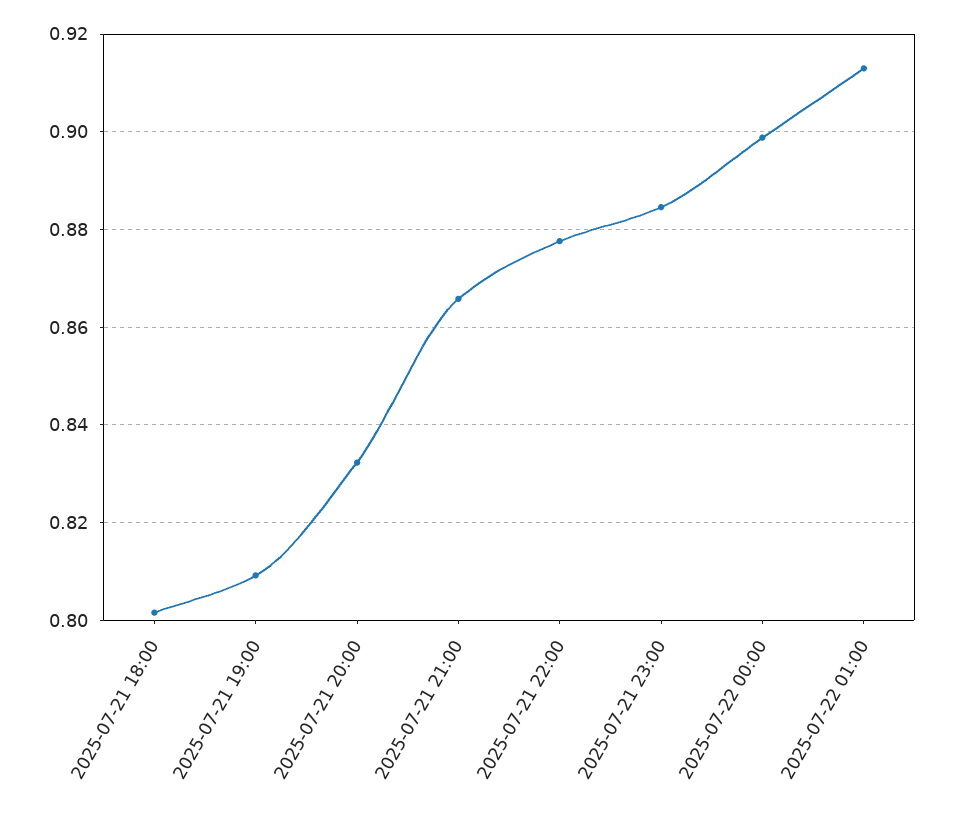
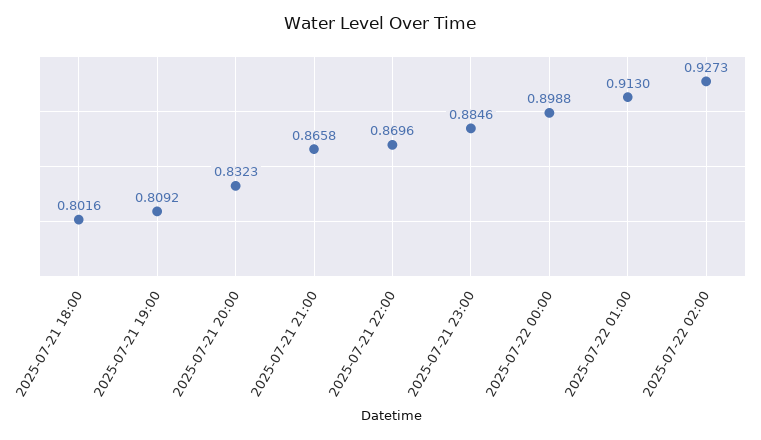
2025-07-21 22:00: 0.878 -> 0.8696
2025-07-22 02:00: none -> 0.9273

